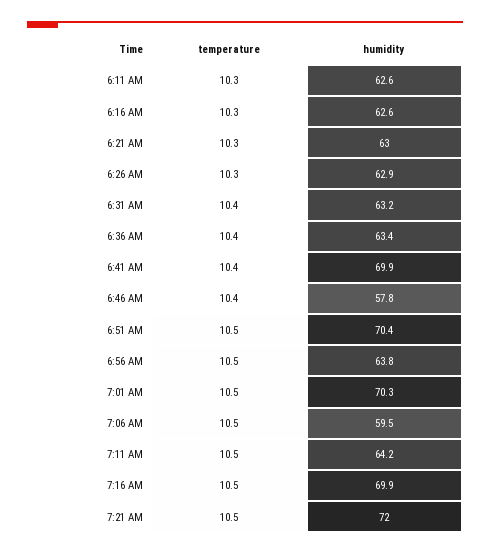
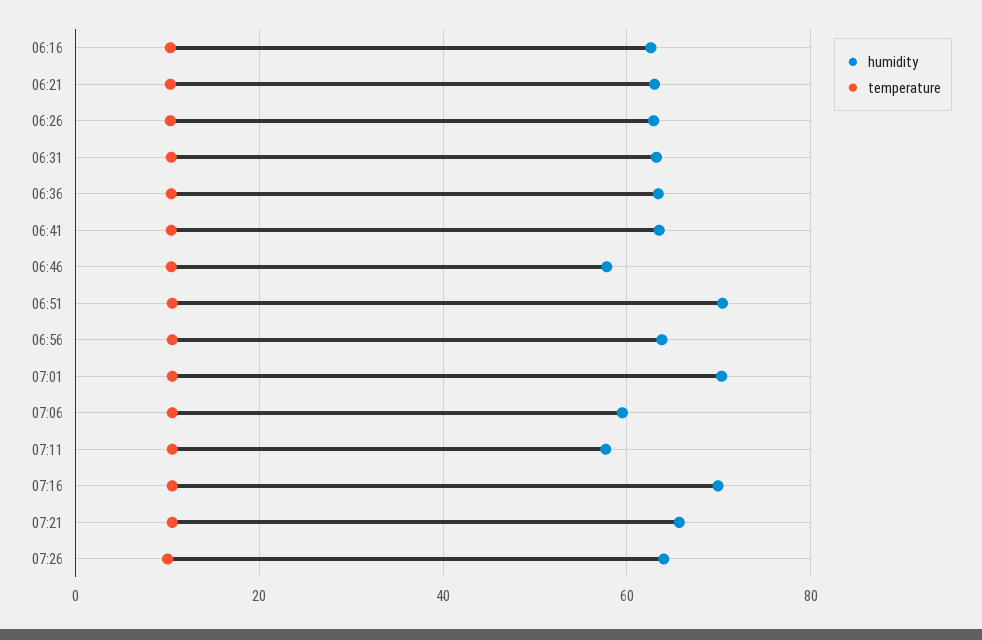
temperature, 6:11 AM: 10.3 -> none
humidity, 6:11 AM: 62.6 -> none
humidity, 6:41 AM: 69.9 -> 64
humidity, 7:11 AM: 64.2 -> 58
humidity, 7:21 AM: 72 -> 66
humidity, 07:26: none -> 64
temperature, 07:26: none -> 10

